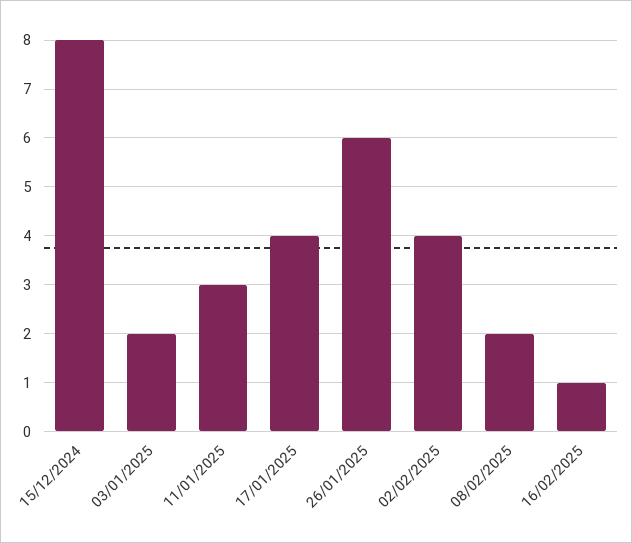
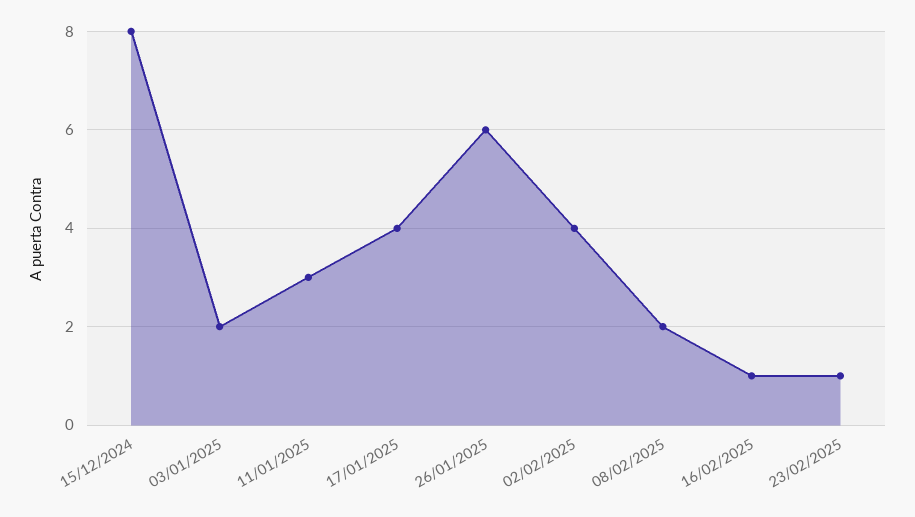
23/02/2025: none -> 1

